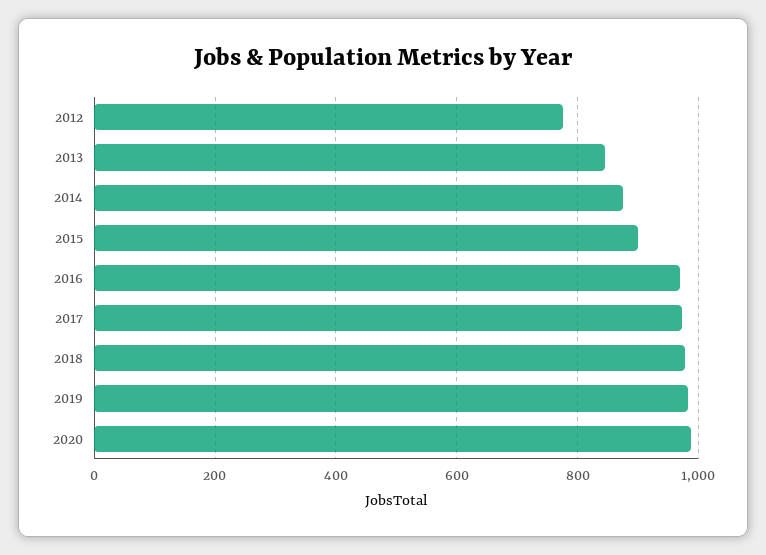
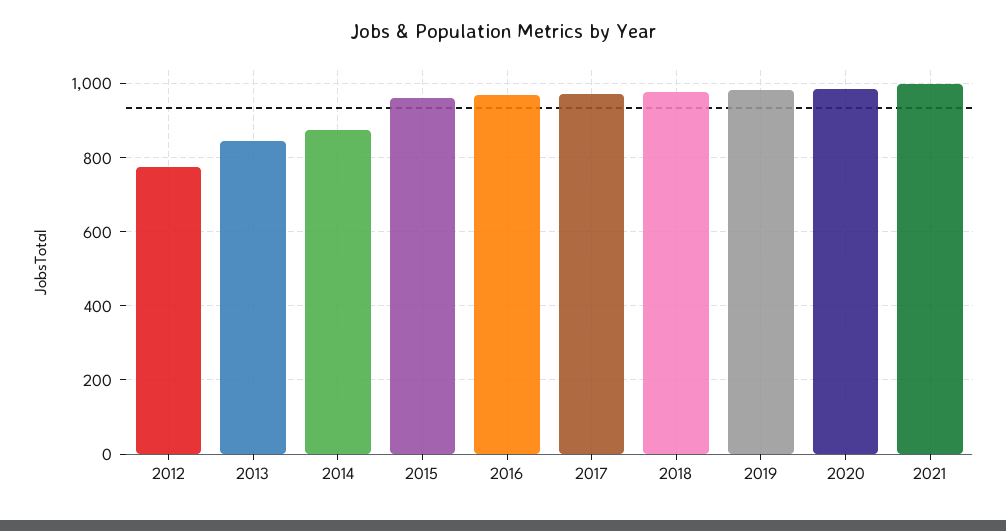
2015: 900 -> 960
2021: none -> 1000

